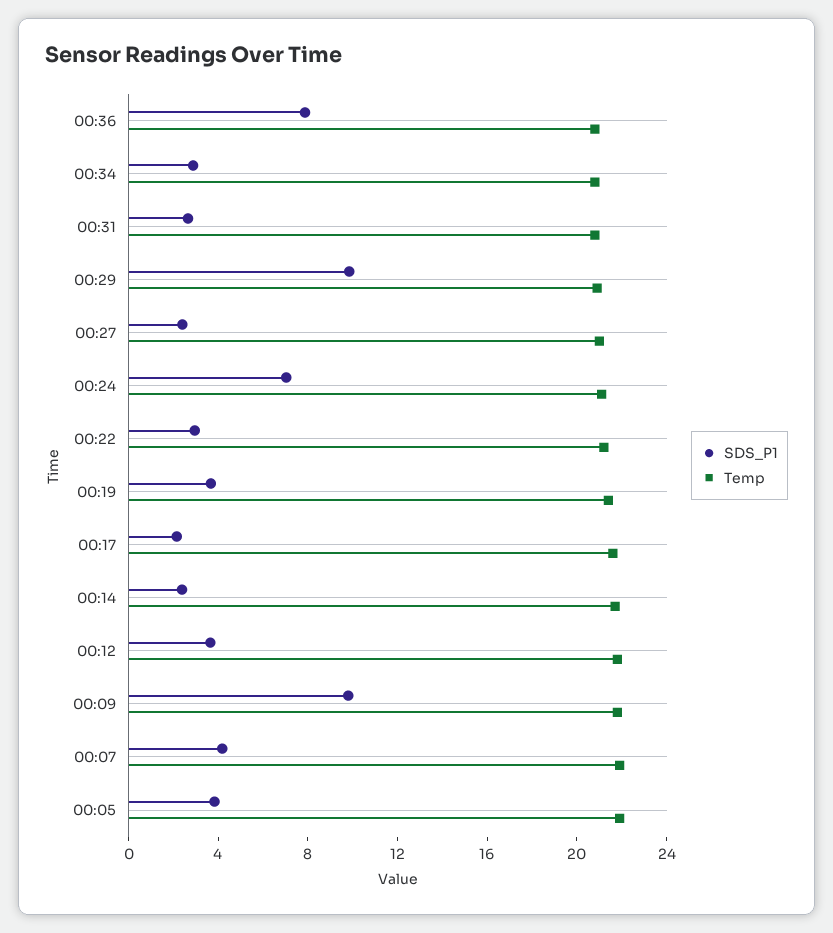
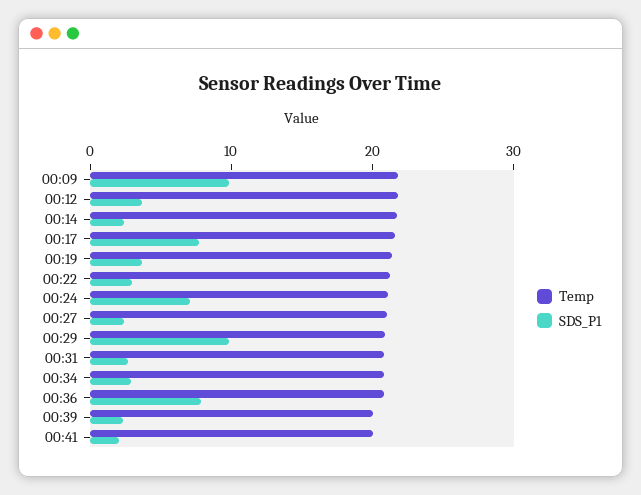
SDS_P1, 00:17: 2 -> 8
SDS_P1, 00:07: 4 -> none
Temp, 00:07: 22 -> none
SDS_P1, 00:05: 4 -> none
Temp, 00:05: 22 -> none
Temp, 00:39: none -> 20
SDS_P1, 00:39: none -> 2
Temp, 00:41: none -> 20
SDS_P1, 00:41: none -> 2

